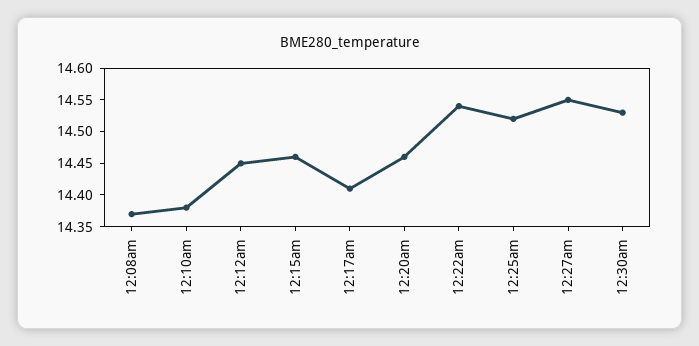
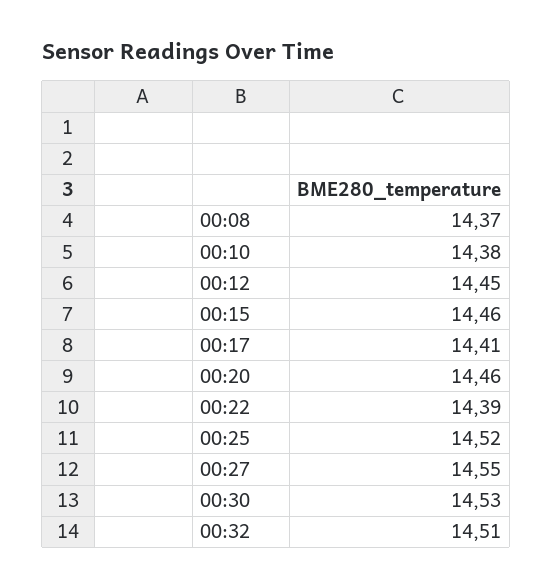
12:22am: 14.55 -> 14.39
00:32: none -> 14.51

